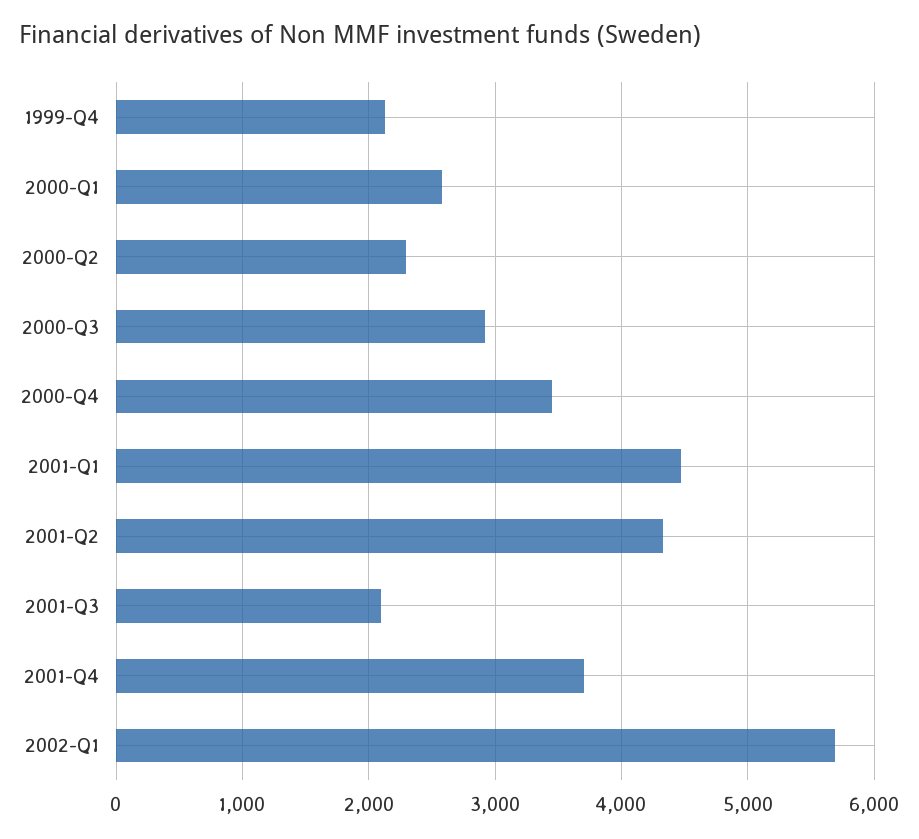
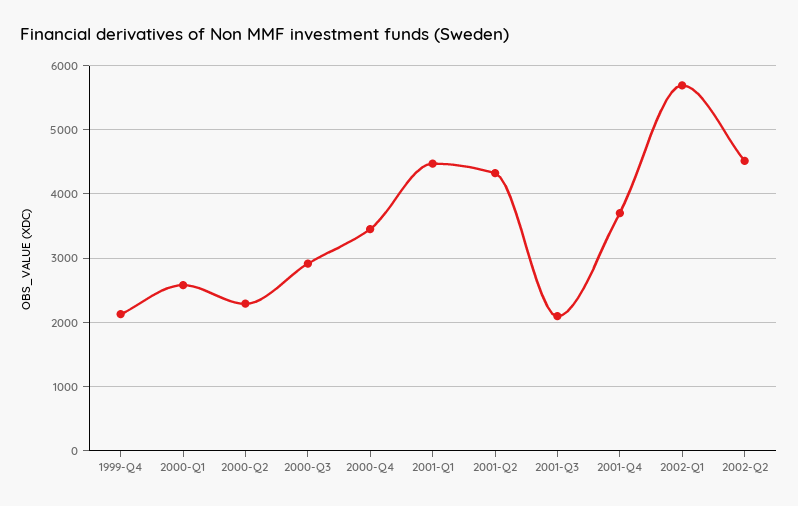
2002-Q2: none -> 4500

